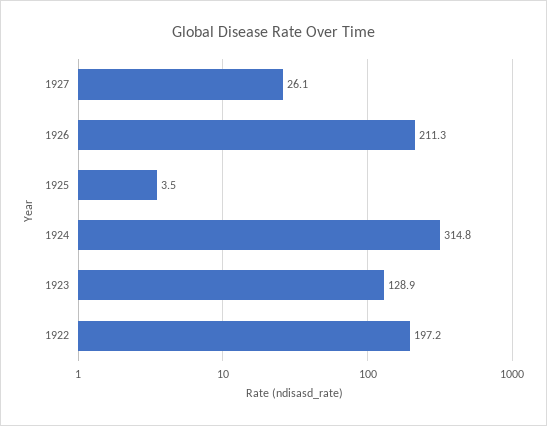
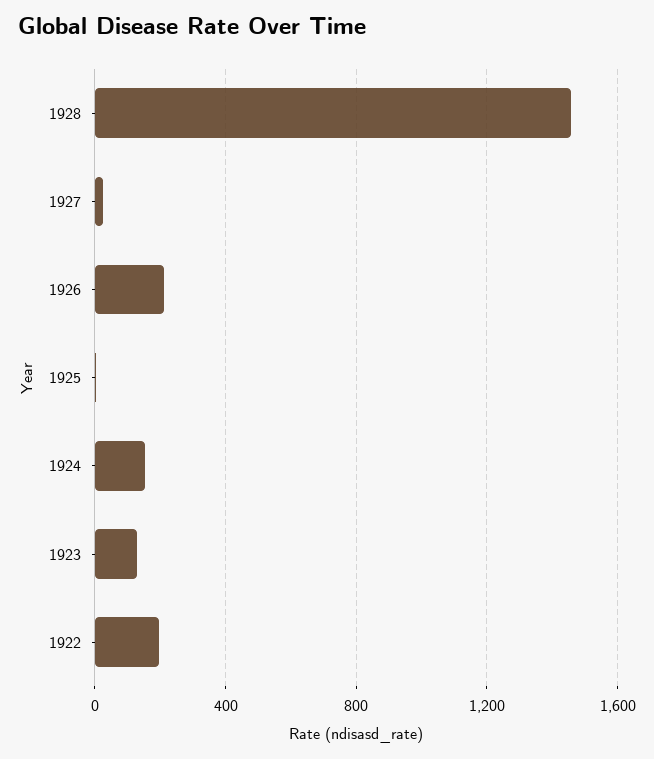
1924: 314.8 -> 150
1928: none -> 1450

